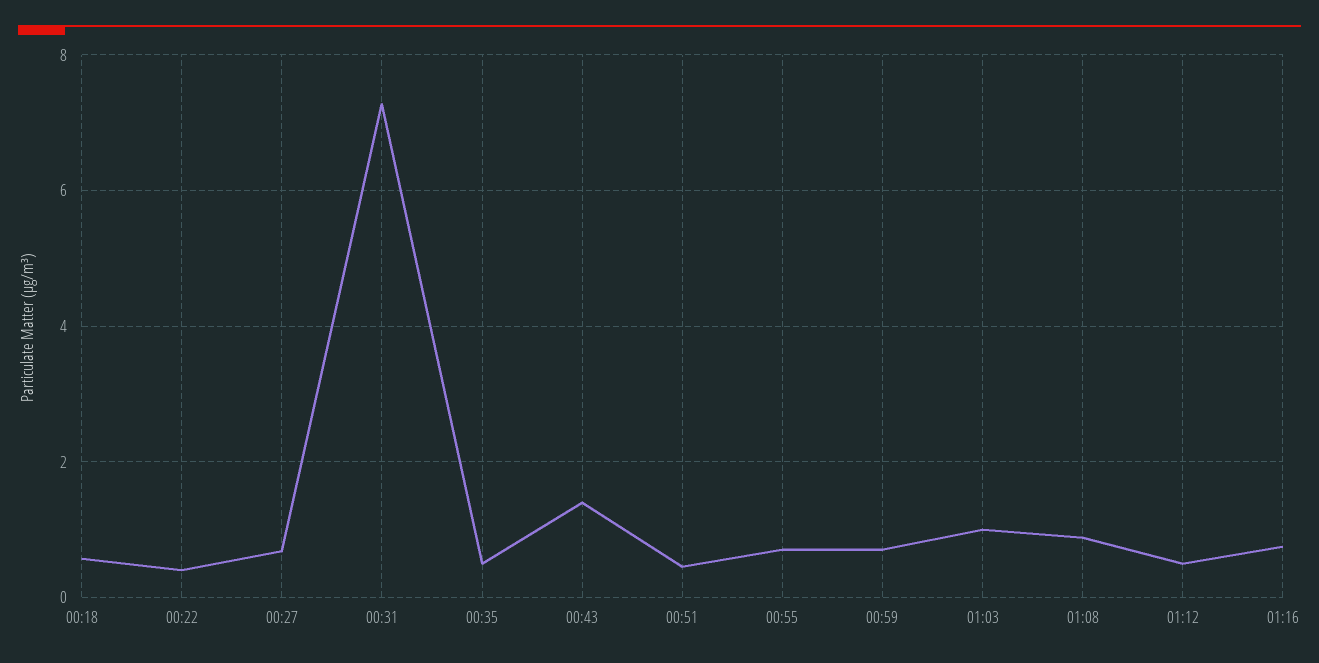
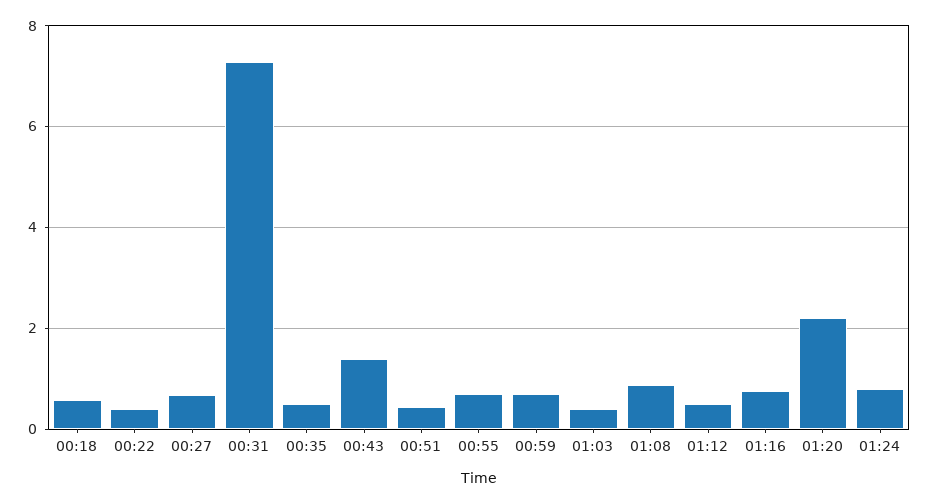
01:03: 1 -> 0.4
01:20: none -> 2.2
01:24: none -> 0.8

